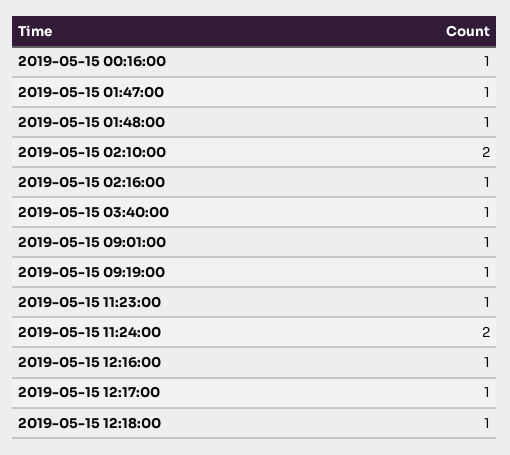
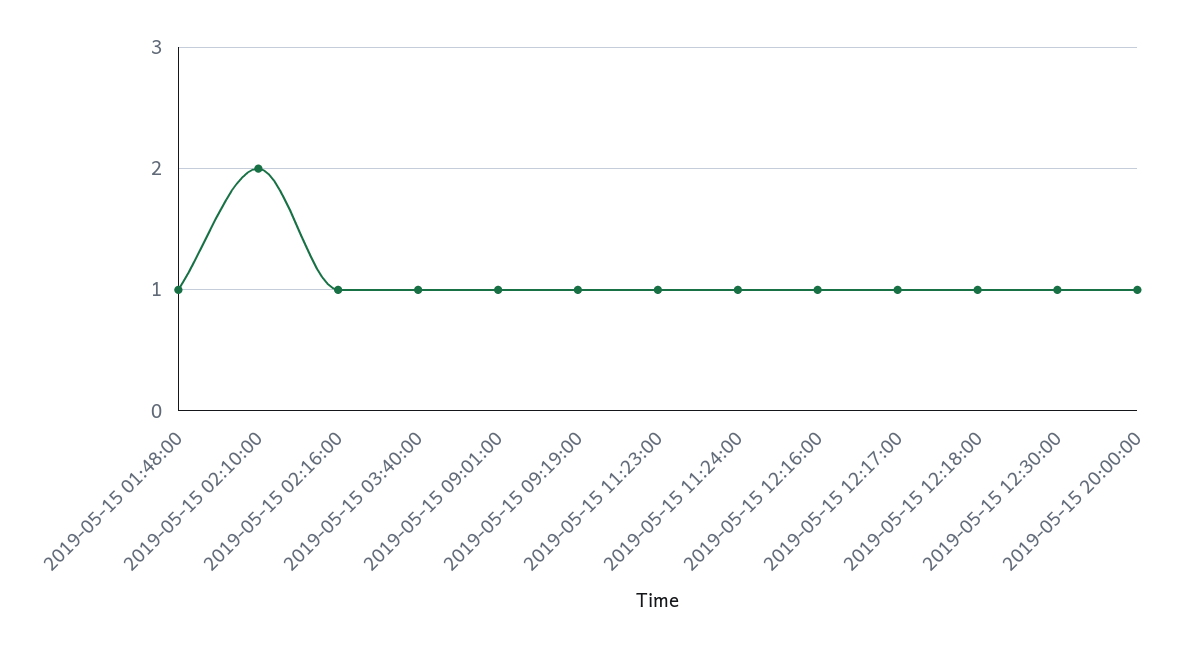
2019-05-15 00:16:00: 1 -> none
2019-05-15 01:47:00: 1 -> none
2019-05-15 11:24:00: 2 -> 1
2019-05-15 12:30:00: none -> 1
2019-05-15 20:00:00: none -> 1

